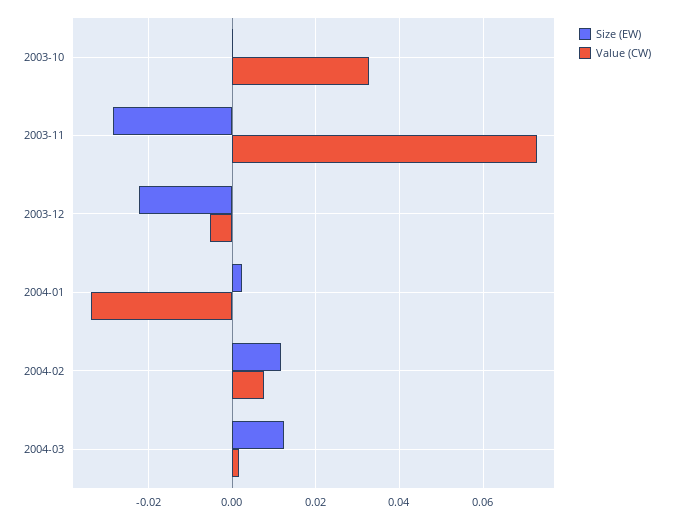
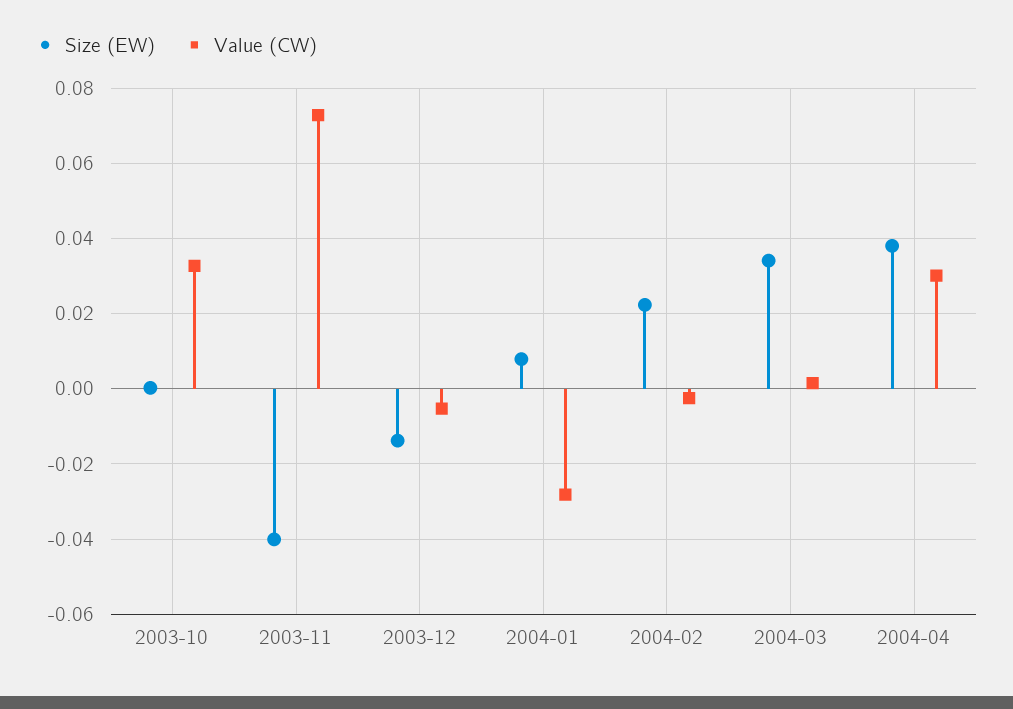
Size (EW), 2003-11: -0.028 -> -0.04
Size (EW), 2003-12: -0.022 -> -0.014
Size (EW), 2004-01: 0.002 -> 0.008
Value (CW), 2004-01: -0.034 -> -0.028
Size (EW), 2004-02: 0.012 -> 0.022
Value (CW), 2004-02: 0.008 -> -0.002
Size (EW), 2004-03: 0.012 -> 0.034
Size (EW), 2004-04: none -> 0.038
Value (CW), 2004-04: none -> 0.03

